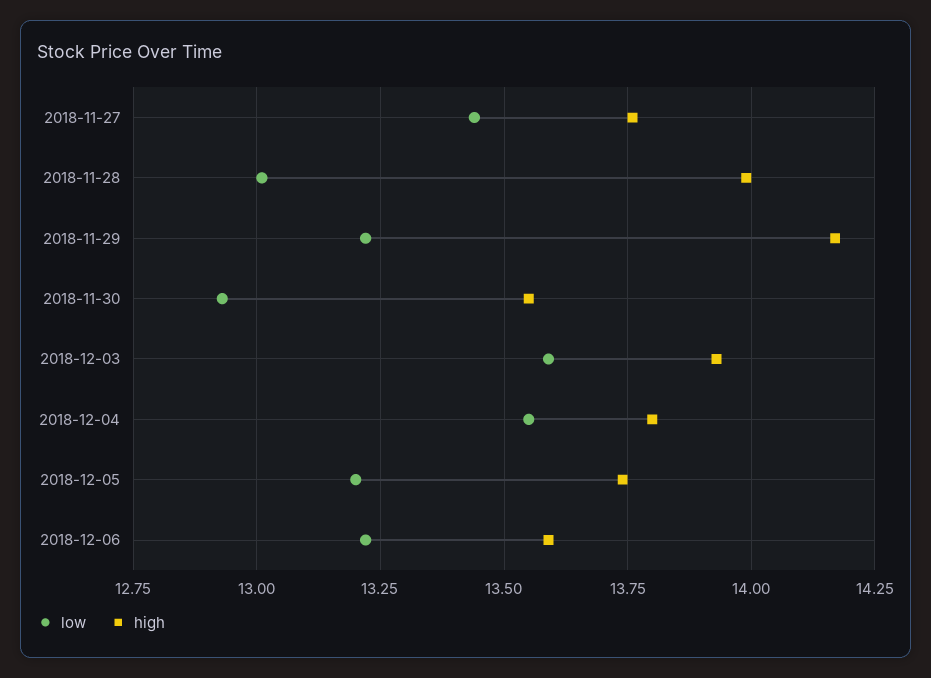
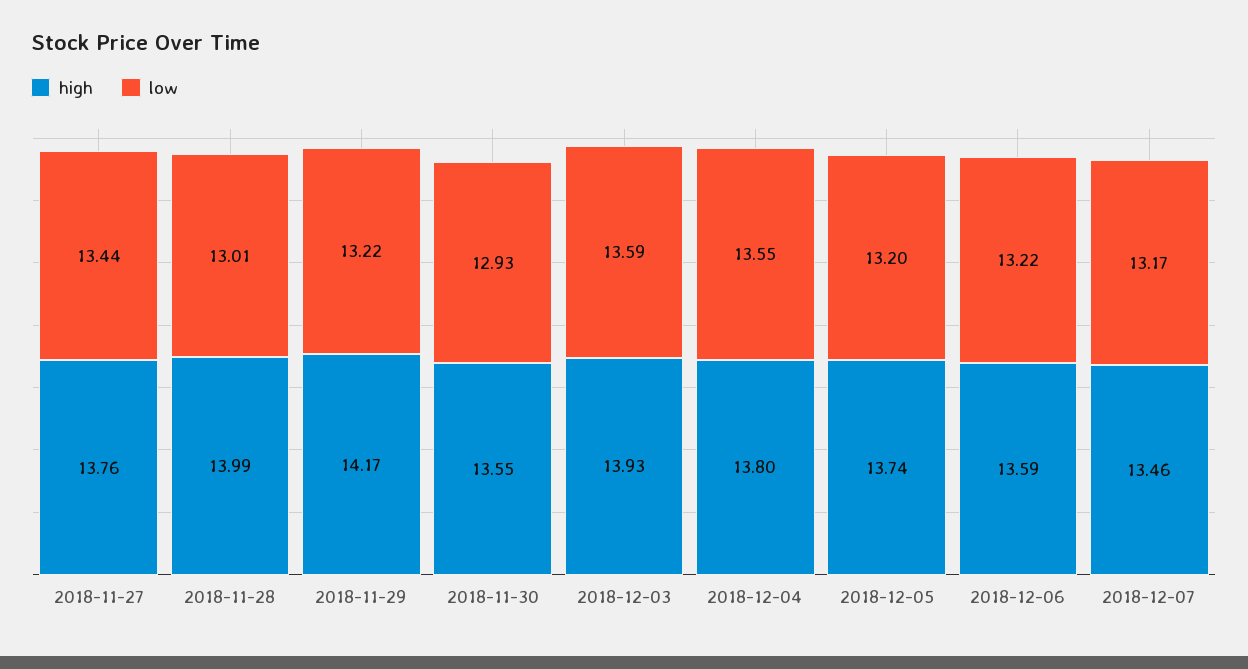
high, 2018-12-07: none -> 13.46
low, 2018-12-07: none -> 13.17

